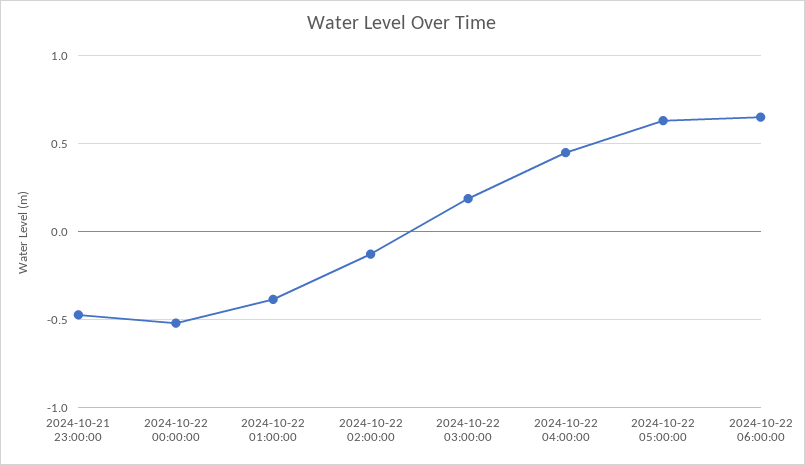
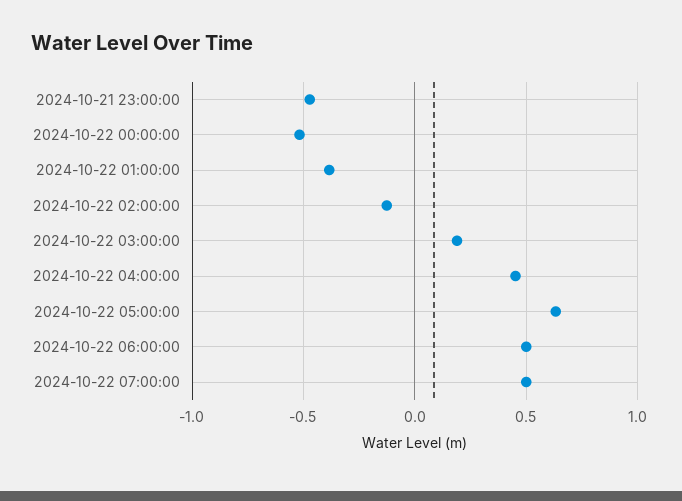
2024-10-22 06:00:00: 0.65 -> 0.5
2024-10-22 07:00:00: none -> 0.5

